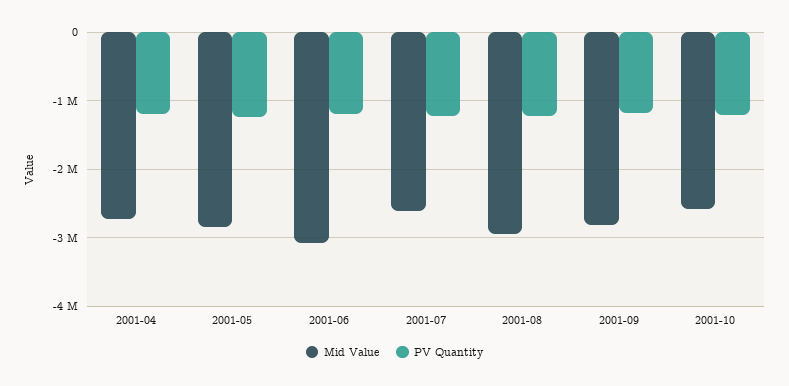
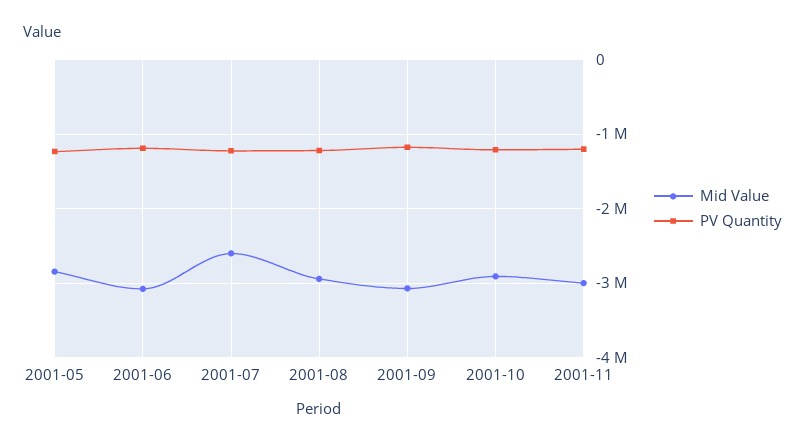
Mid Value, 2001-04: -2700000 -> none
PV Quantity, 2001-04: -1200000 -> none
Mid Value, 2001-09: -2800000 -> -3100000
Mid Value, 2001-10: -2600000 -> -2900000
Mid Value, 2001-11: none -> -3000000
PV Quantity, 2001-11: none -> -1200000

